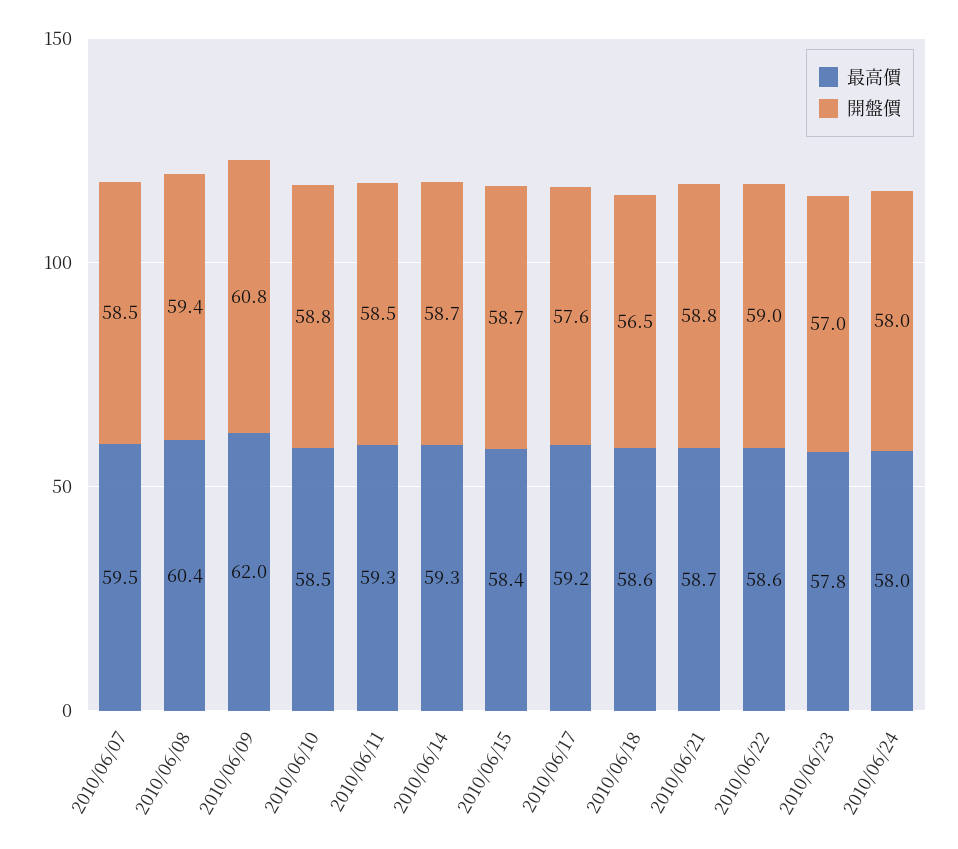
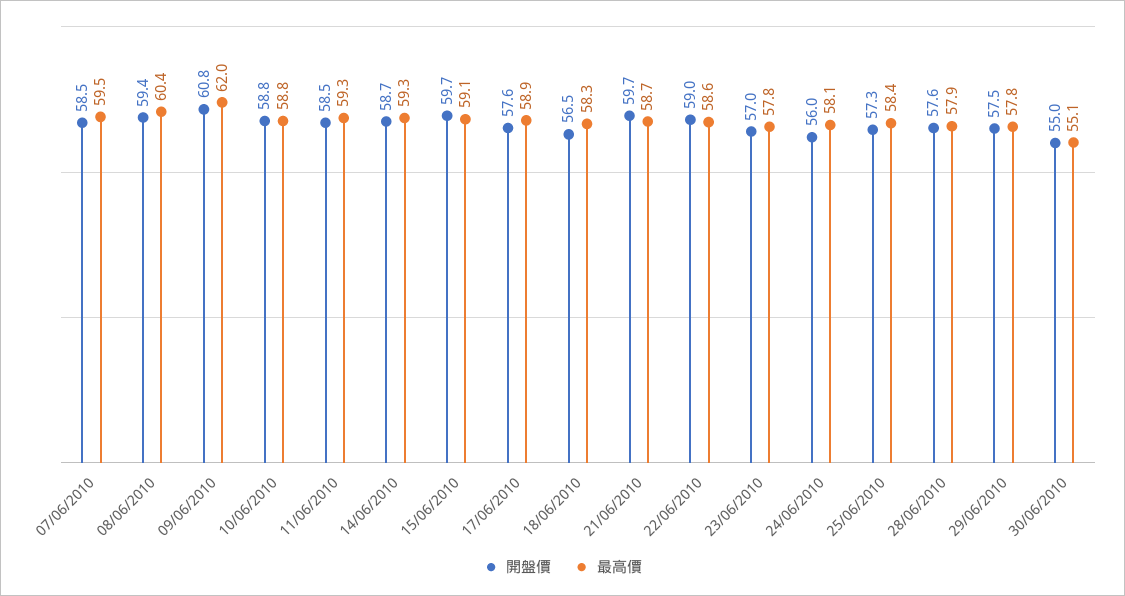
最高價, 2010/06/10: 58.5 -> 58.8
最高價, 2010/06/15: 58.4 -> 59.1
開盤價, 2010/06/15: 58.7 -> 59.7
最高價, 2010/06/17: 59.2 -> 58.9
最高價, 2010/06/18: 58.6 -> 58.3
開盤價, 2010/06/21: 58.8 -> 59.7
最高價, 2010/06/24: 58 -> 58.1
開盤價, 2010/06/24: 58 -> 56
開盤價, 25/06/2010: none -> 57.3
最高價, 25/06/2010: none -> 58.4
開盤價, 28/06/2010: none -> 57.6
最高價, 28/06/2010: none -> 57.9
開盤價, 29/06/2010: none -> 57.5
最高價, 29/06/2010: none -> 57.8
開盤價, 30/06/2010: none -> 55
最高價, 30/06/2010: none -> 55.1

